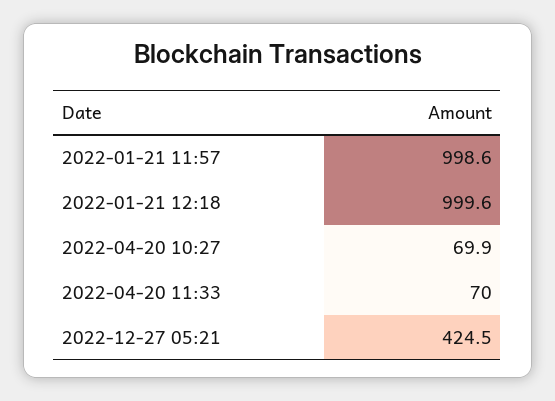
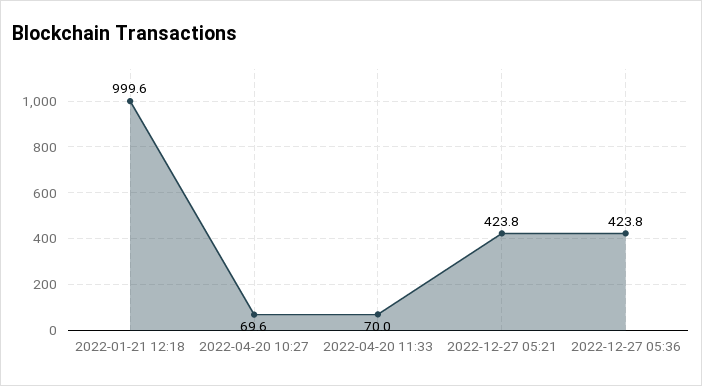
2022-01-21 11:57: 998.6 -> none
2022-04-20 10:27: 69.9 -> 69.6
2022-12-27 05:21: 424.5 -> 423.8
2022-12-27 05:36: none -> 423.8

